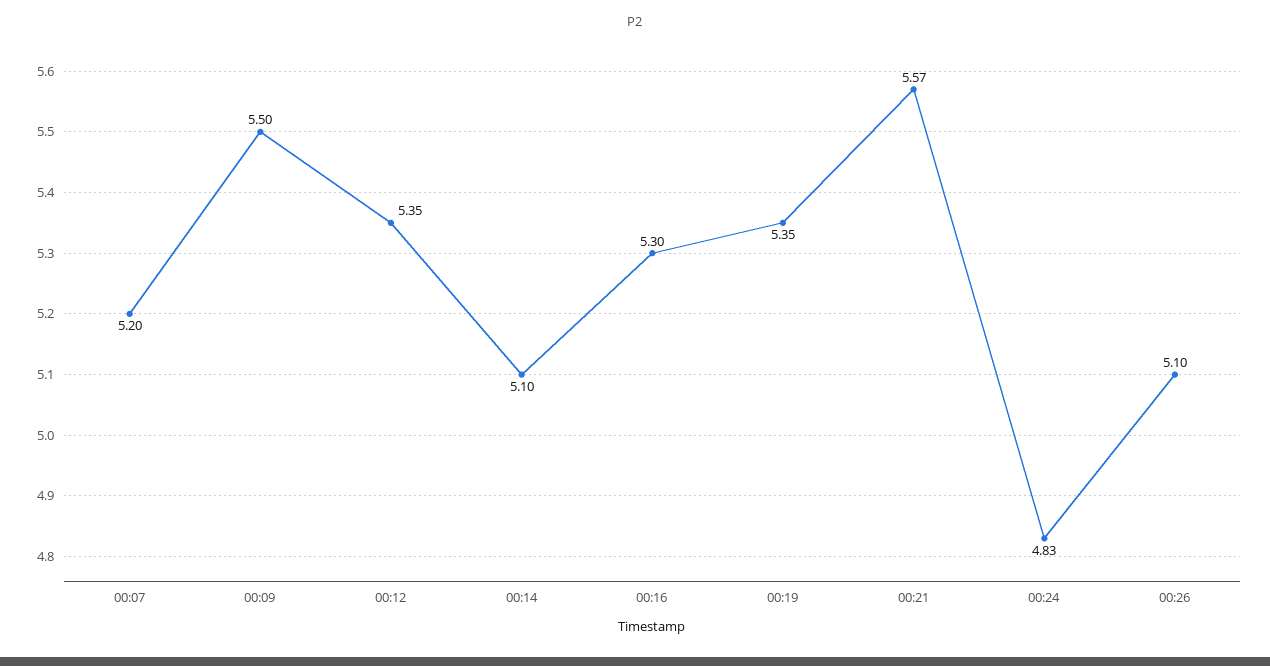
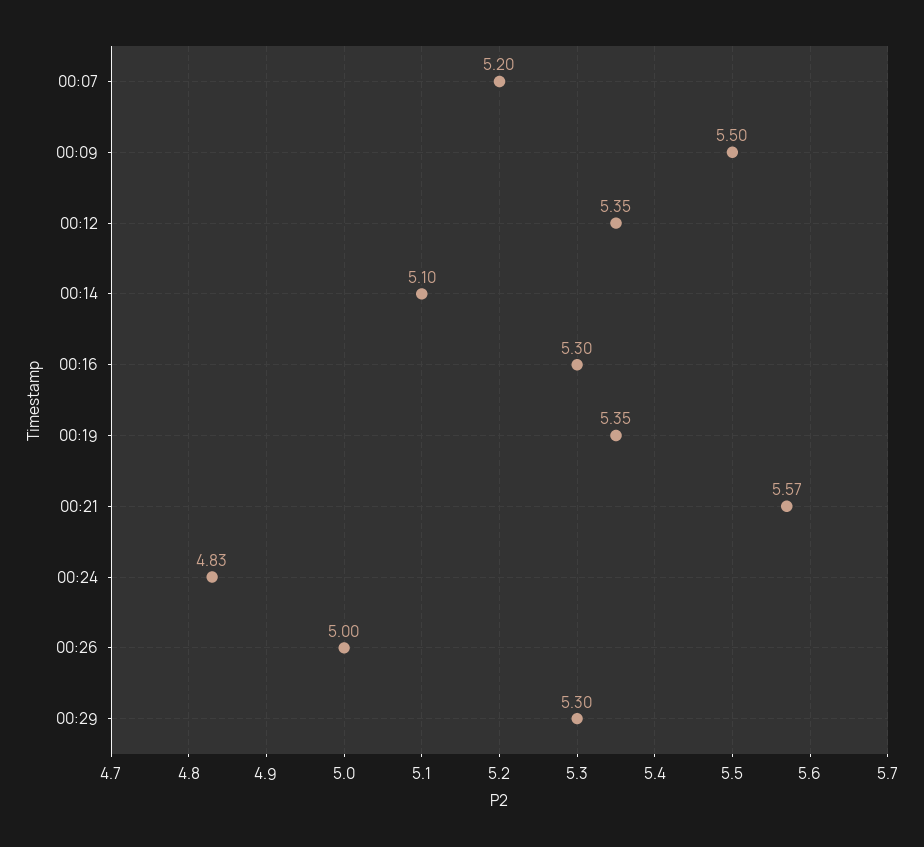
00:26: 5.1 -> 5
00:29: none -> 5.3

